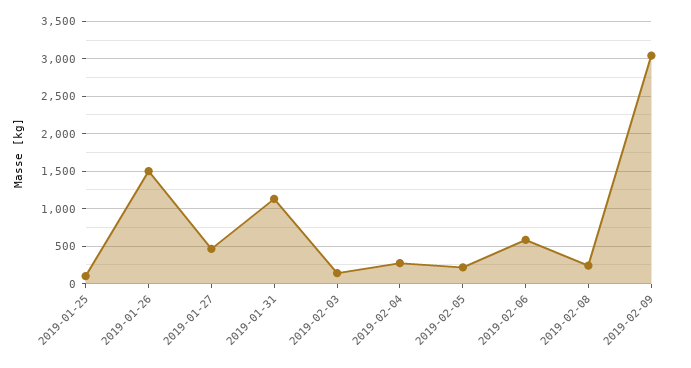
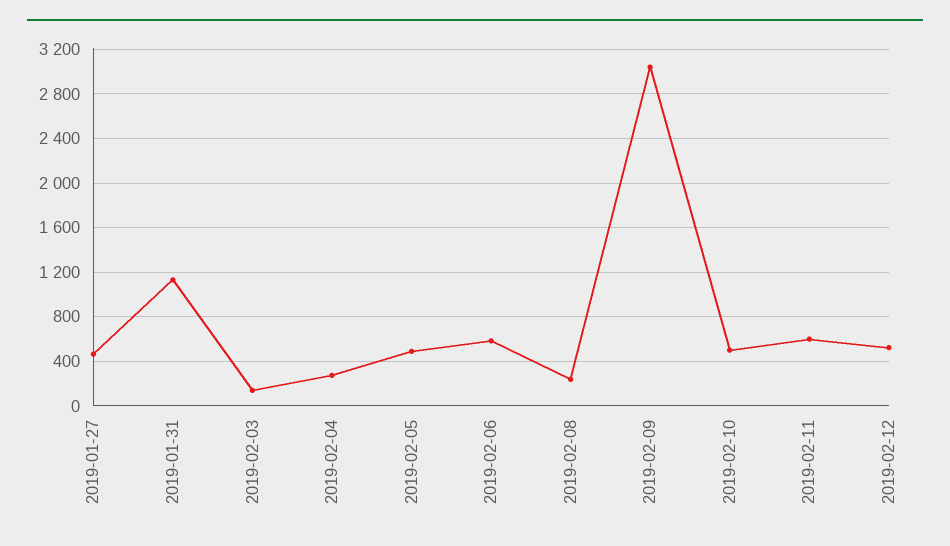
2019-01-25: 100 -> none
2019-01-26: 1500 -> none
2019-02-05: 200 -> 500
2019-02-10: none -> 500
2019-02-11: none -> 600
2019-02-12: none -> 500

